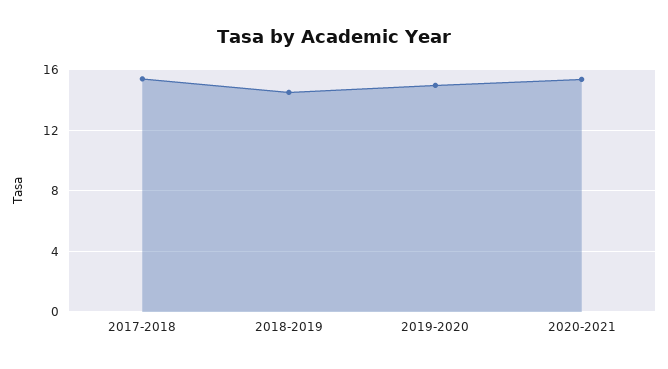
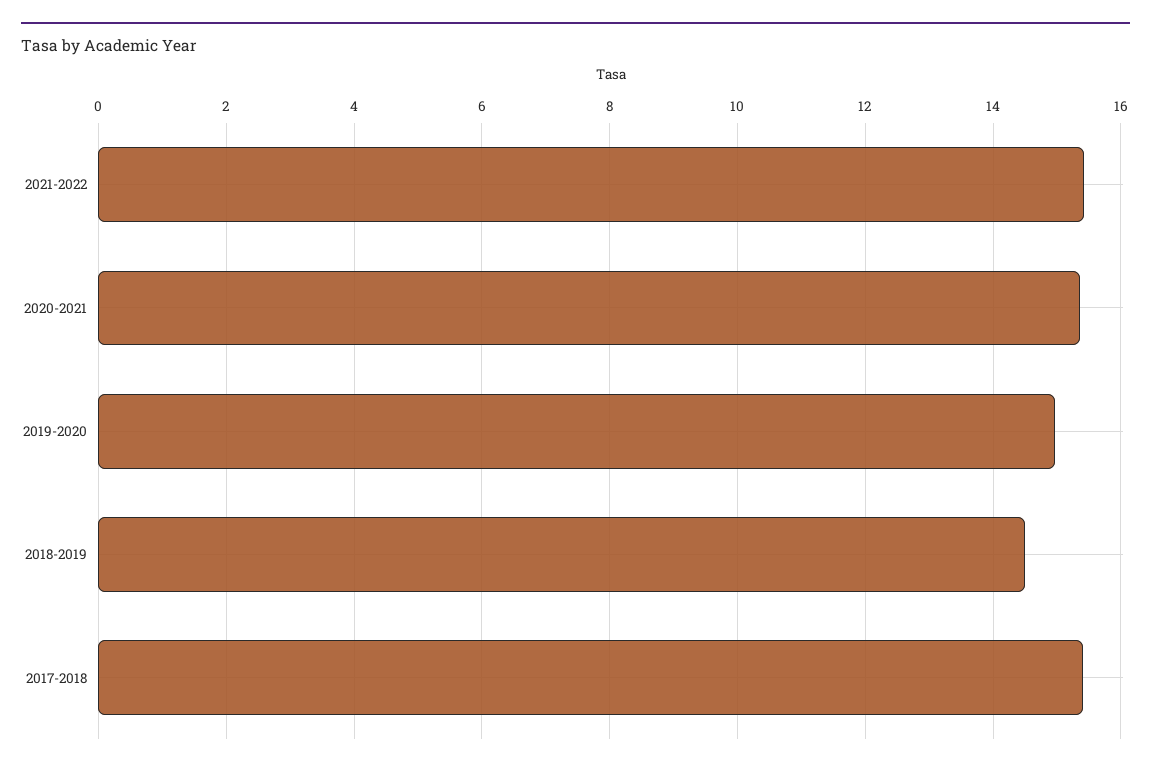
2021-2022: none -> 15.4

